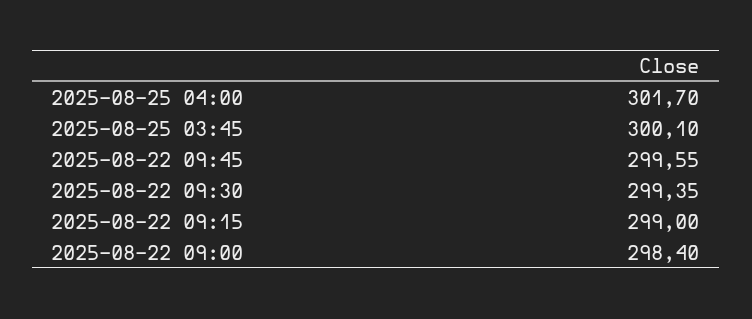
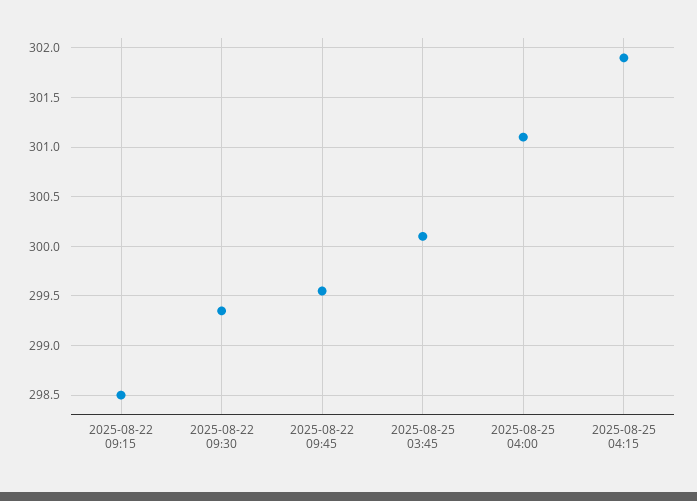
2025-08-25 04:00: 301.7 -> 301.1
2025-08-22 09:15: 299 -> 298.5
2025-08-22 09:00: 298.4 -> none
2025-08-25 04:15: none -> 301.9

